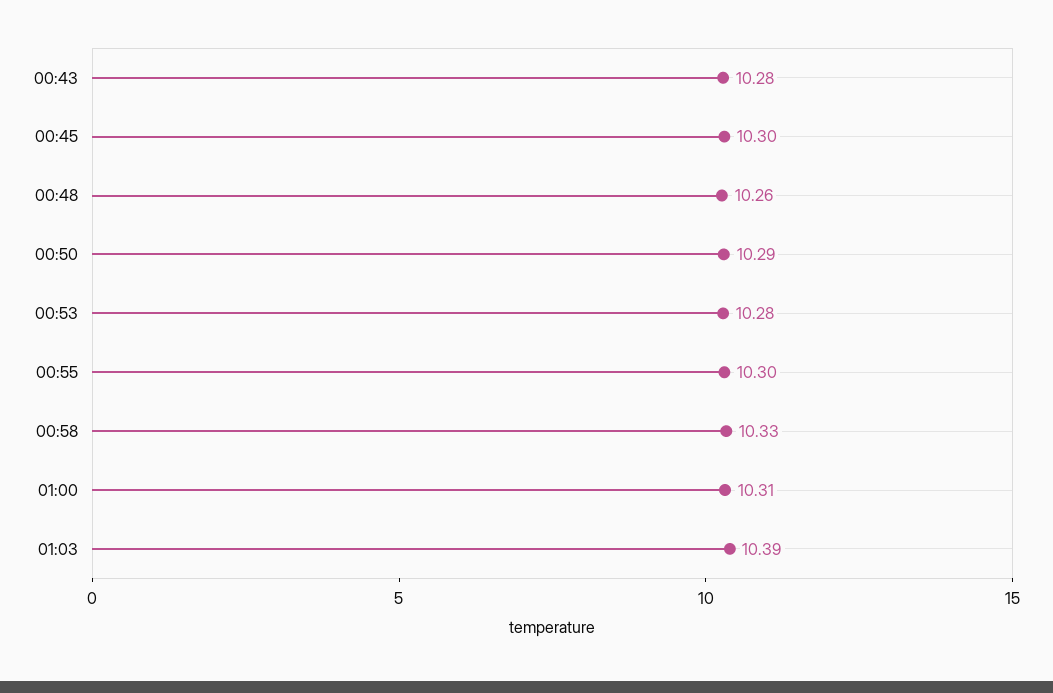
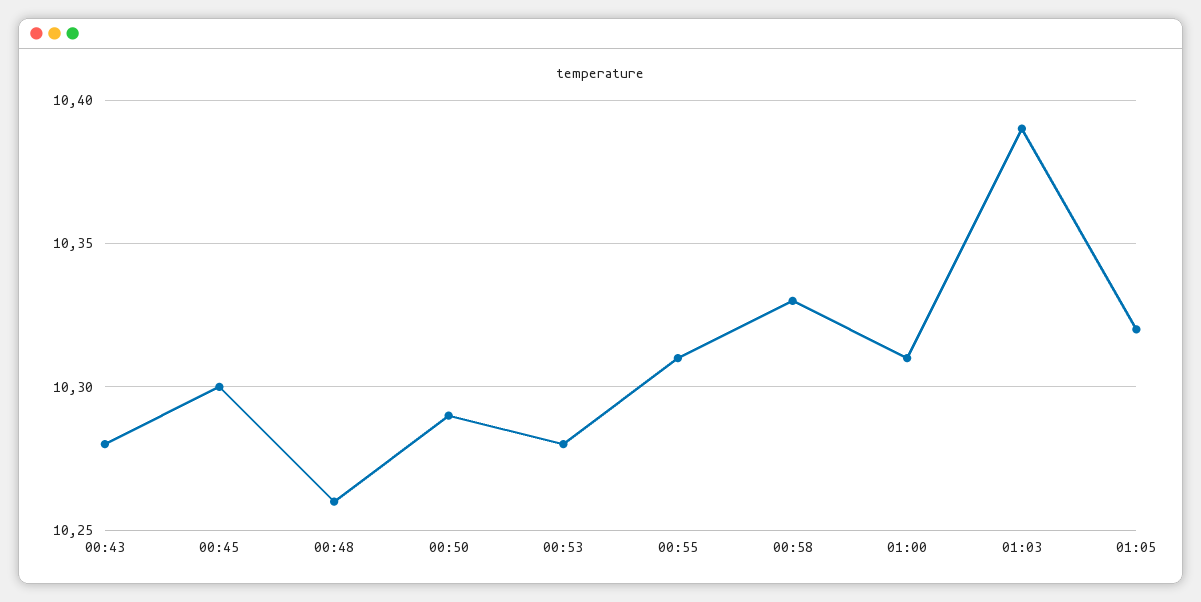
00:55: 10.3 -> 10.31
01:05: none -> 10.32

